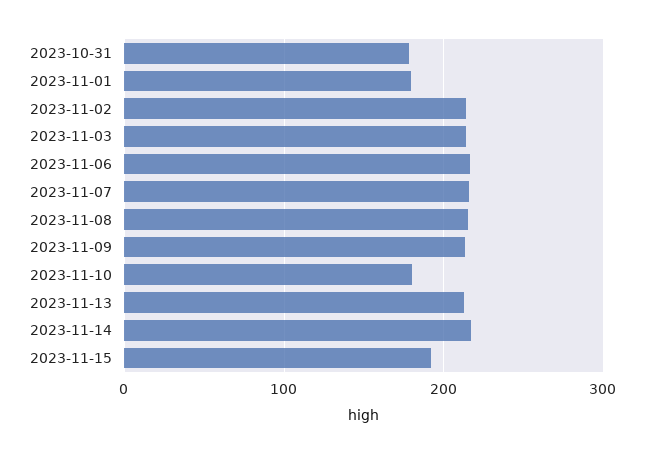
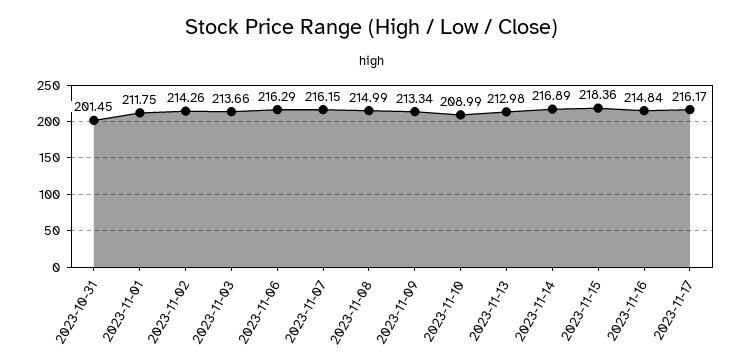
2023-10-31: 180 -> 201.45
2023-11-01: 180 -> 211.75
2023-11-10: 180 -> 208.99
2023-11-15: 190 -> 218.36
2023-11-16: none -> 214.84
2023-11-17: none -> 216.17

